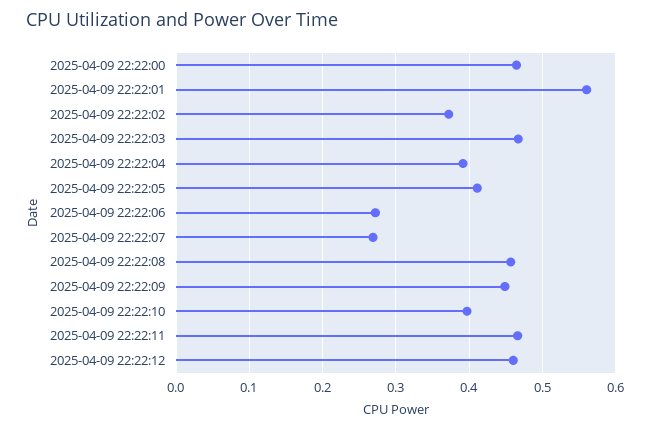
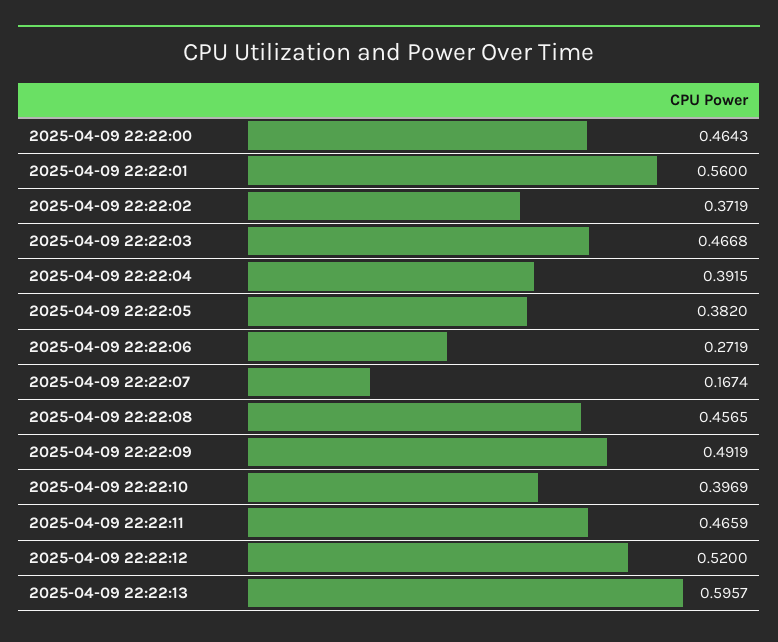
2025-04-09 22:22:05: 0.41 -> 0.382
2025-04-09 22:22:07: 0.27 -> 0.1674
2025-04-09 22:22:09: 0.45 -> 0.4919
2025-04-09 22:22:12: 0.46 -> 0.52
2025-04-09 22:22:13: none -> 0.5957

